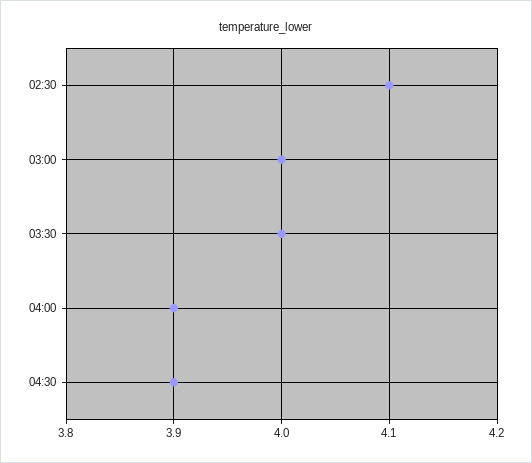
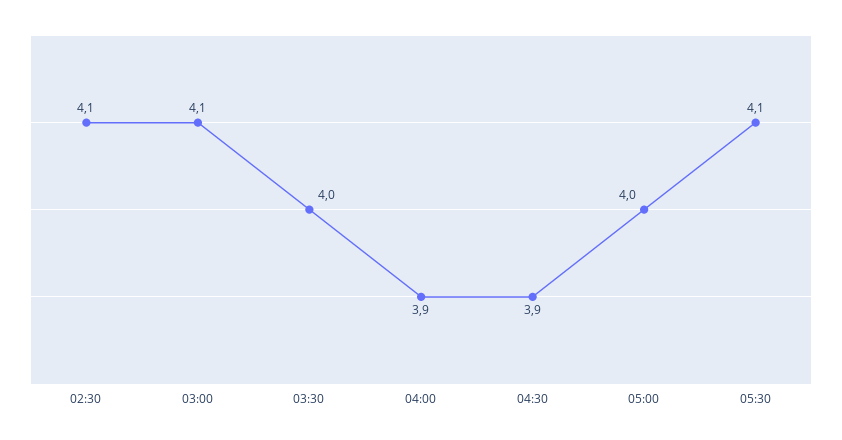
03:00: 4 -> 4.1
05:00: none -> 4
05:30: none -> 4.1

